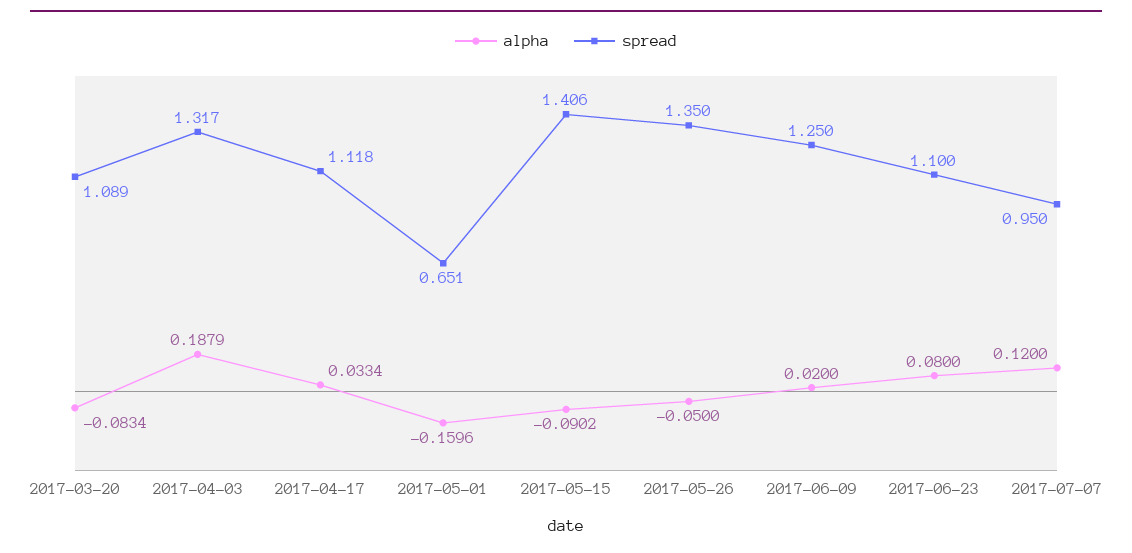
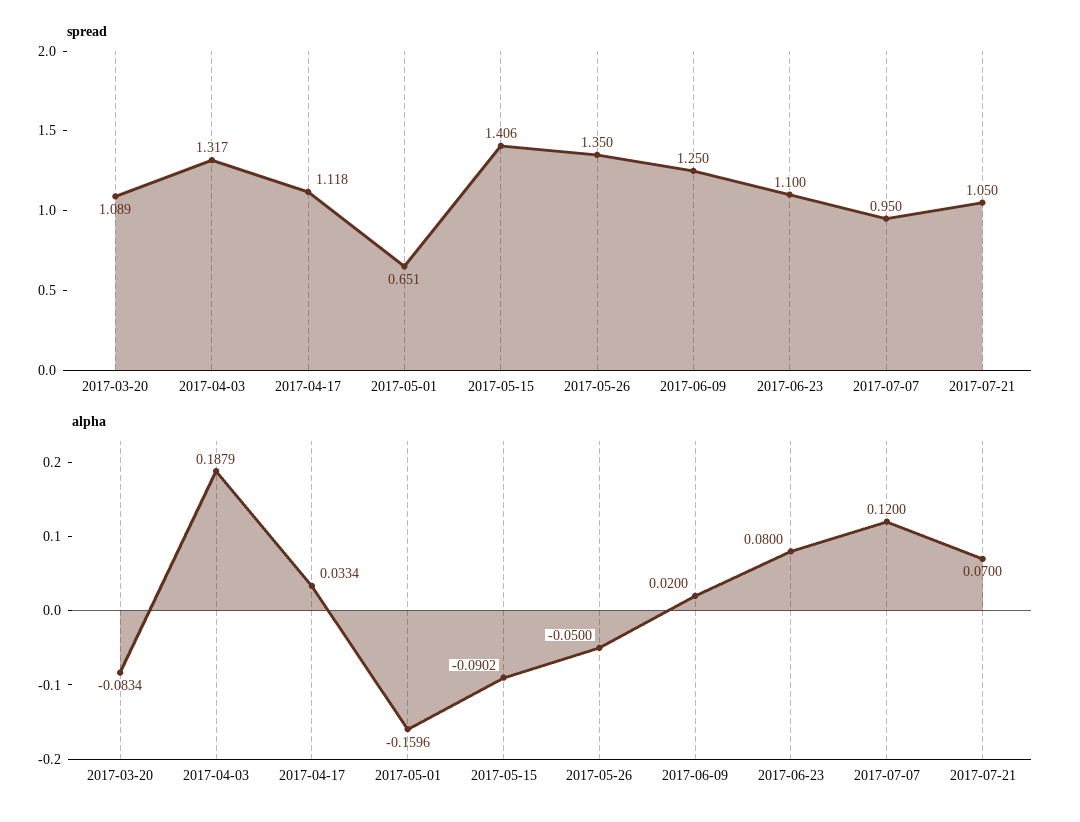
spread, 2017-07-21: none -> 1.05
alpha, 2017-07-21: none -> 0.07

